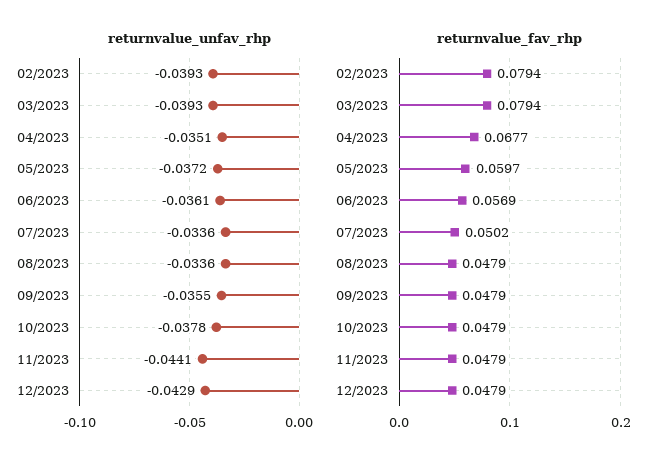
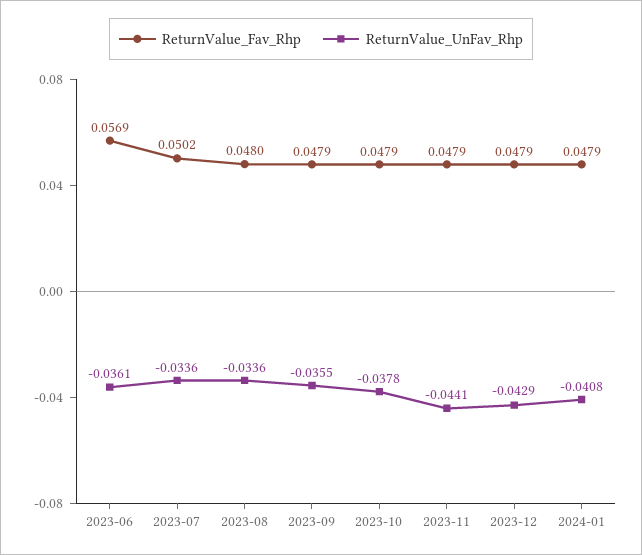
returnvalue_unfav_rhp, 02/2023: -0.0393 -> none
returnvalue_unfav_rhp, 03/2023: -0.0393 -> none
returnvalue_unfav_rhp, 04/2023: -0.0351 -> none
returnvalue_unfav_rhp, 05/2023: -0.0372 -> none
returnvalue_fav_rhp, 02/2023: 0.0794 -> none
returnvalue_fav_rhp, 03/2023: 0.0794 -> none
returnvalue_fav_rhp, 04/2023: 0.0677 -> none
returnvalue_fav_rhp, 05/2023: 0.0597 -> none
returnvalue_fav_rhp, 08/2023: 0.0479 -> 0.048
returnvalue_fav_rhp, 2024-01: none -> 0.0479
returnvalue_unfav_rhp, 2024-01: none -> -0.0408

